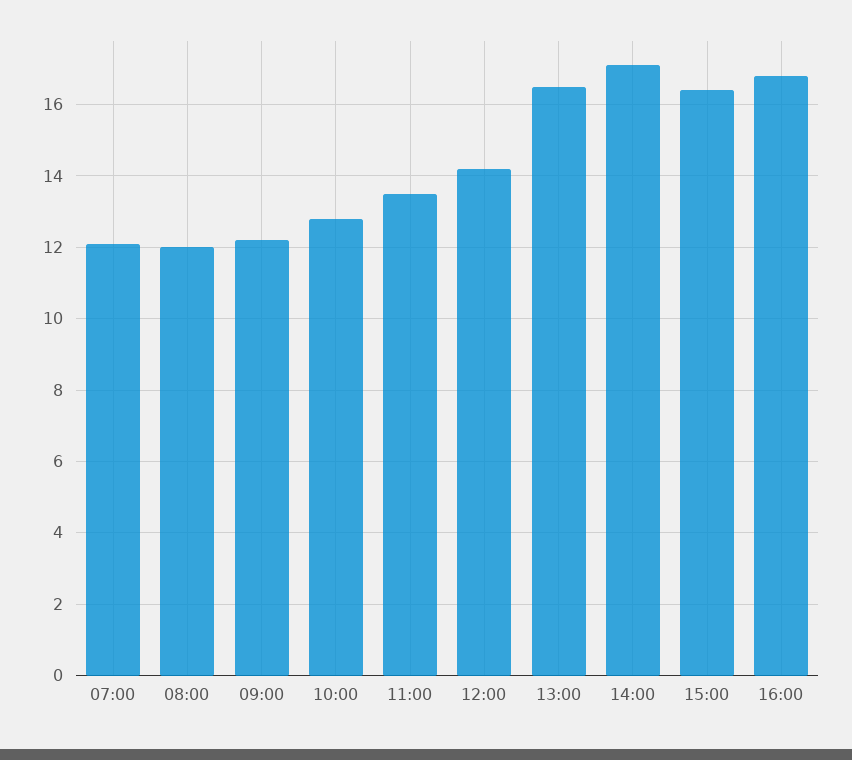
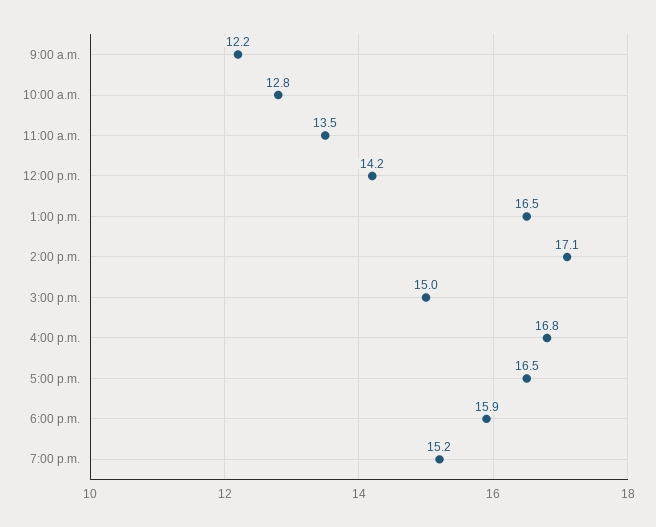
07:00: 12 -> none
08:00: 12 -> none
15:00: 16.5 -> 15
5:00 p.m.: none -> 16.5
6:00 p.m.: none -> 15.9
7:00 p.m.: none -> 15.2

